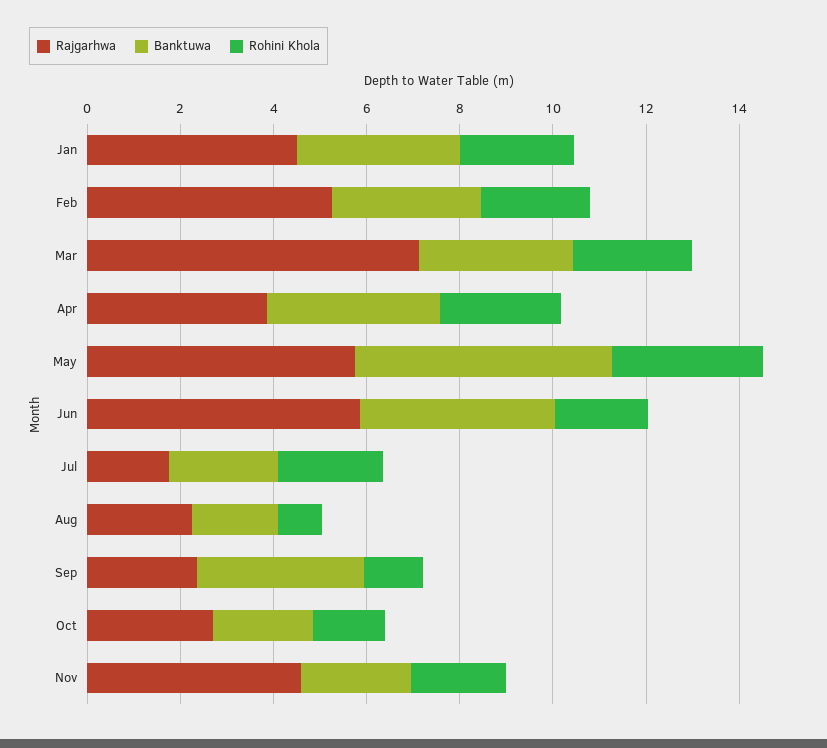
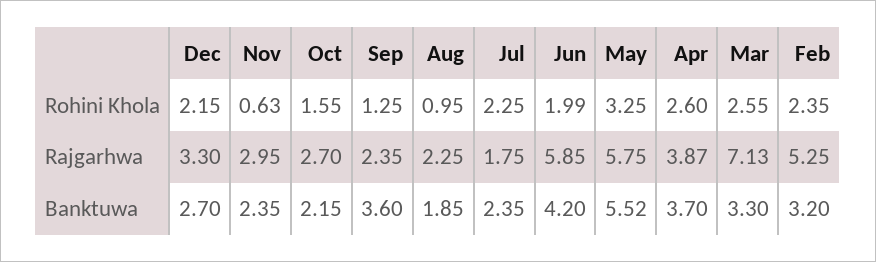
Rajgarhwa, Jan: 4.5 -> none
Banktuwa, Jan: 3.5 -> none
Rohini Khola, Jan: 2.5 -> none
Rajgarhwa, Nov: 4.5 -> 2.95
Rohini Khola, Nov: 2 -> 0.63
Rohini Khola, Dec: none -> 2.15
Rajgarhwa, Dec: none -> 3.3
Banktuwa, Dec: none -> 2.7

